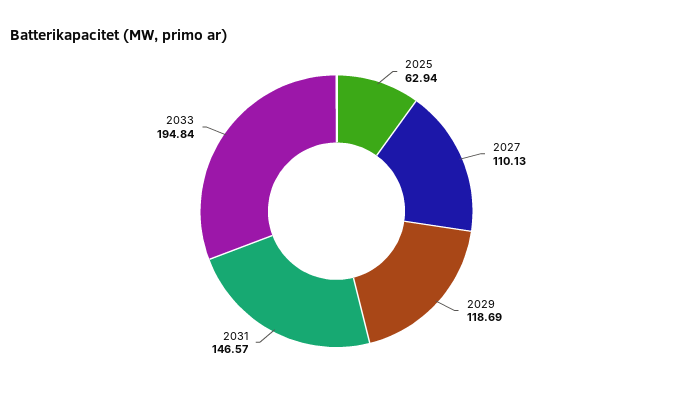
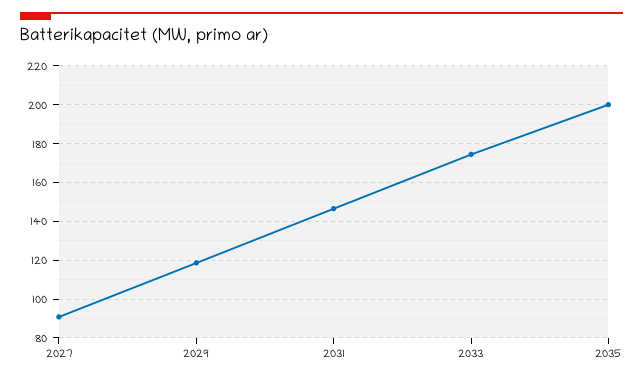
2025: 62.94 -> none
2027: 110.13 -> 90
2033: 194.84 -> 175
2035: none -> 200

